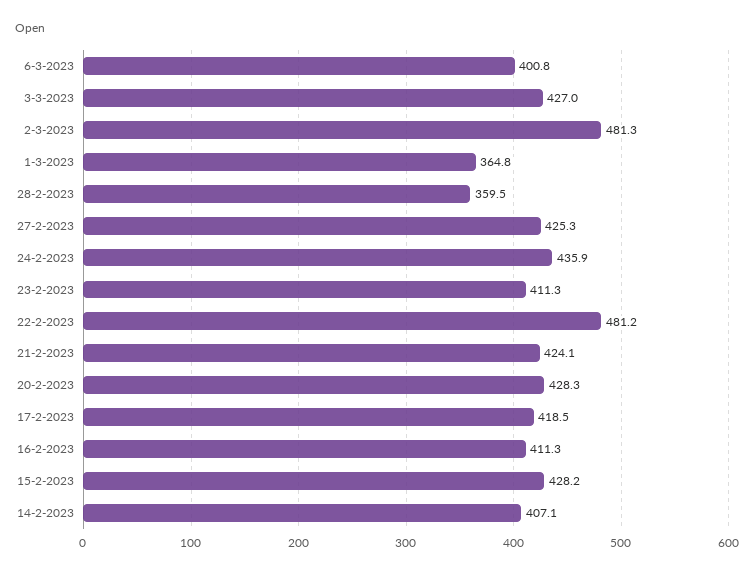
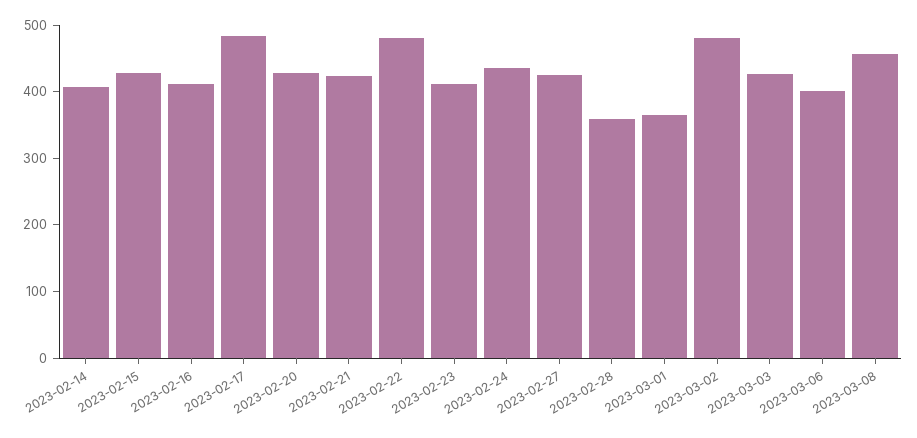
17-2-2023: 418.5 -> 480
2023-03-08: none -> 460

